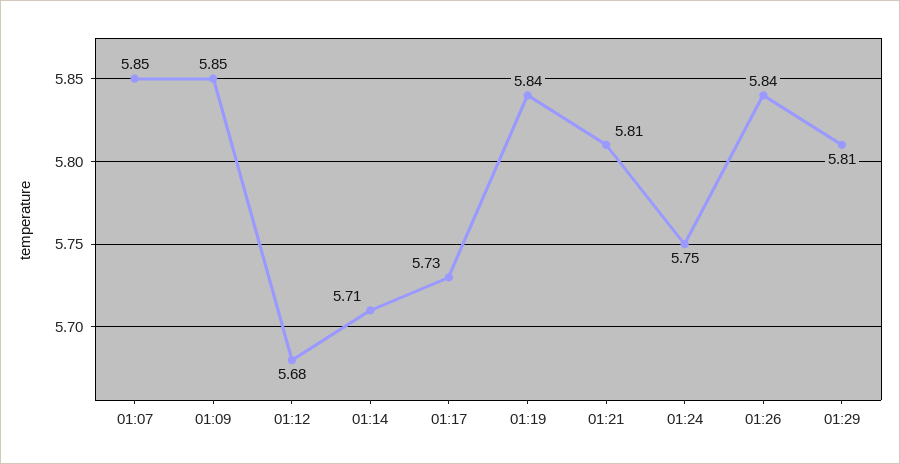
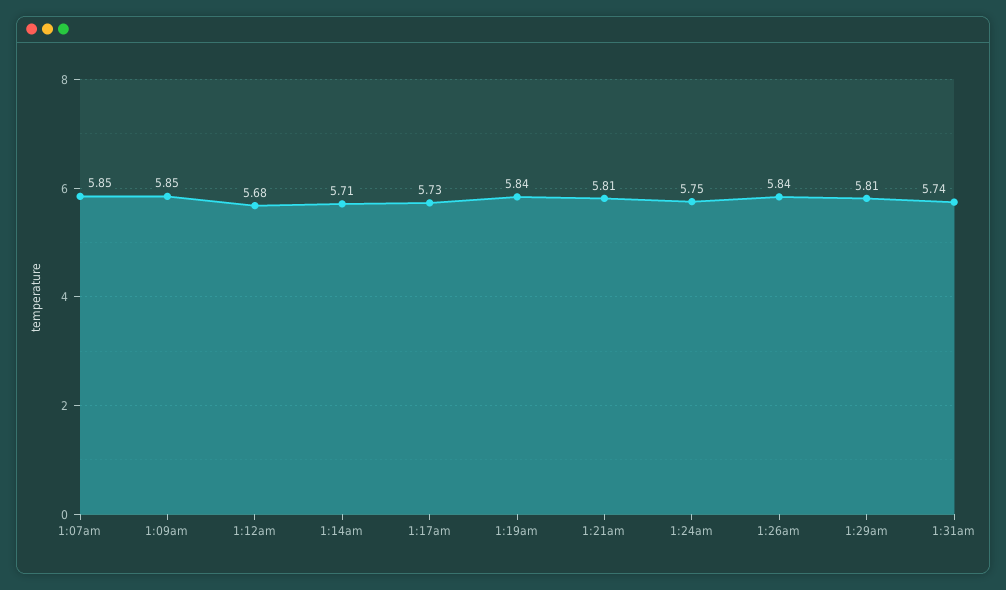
1:31am: none -> 5.74

